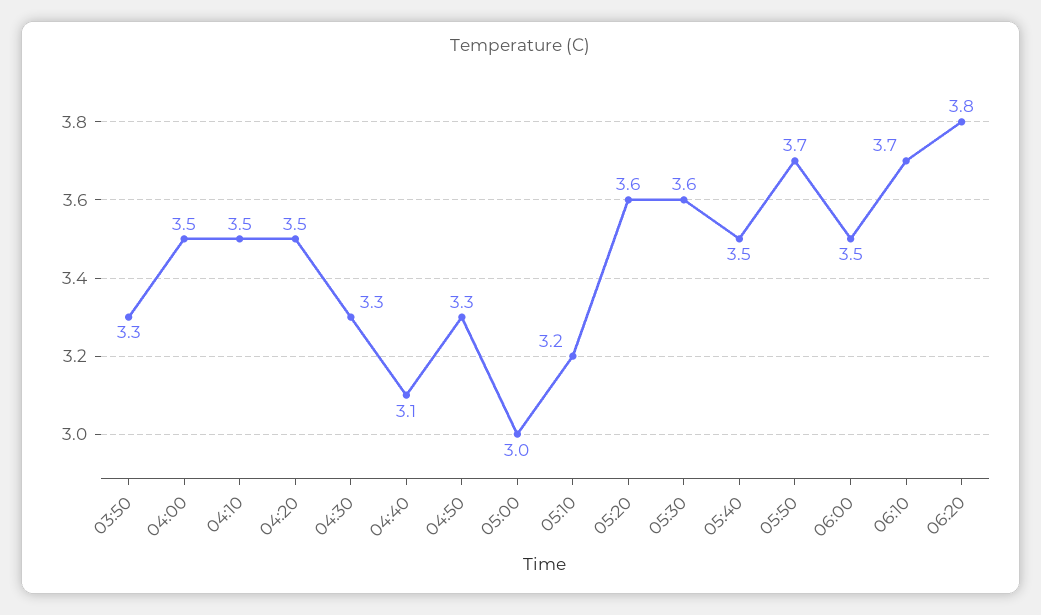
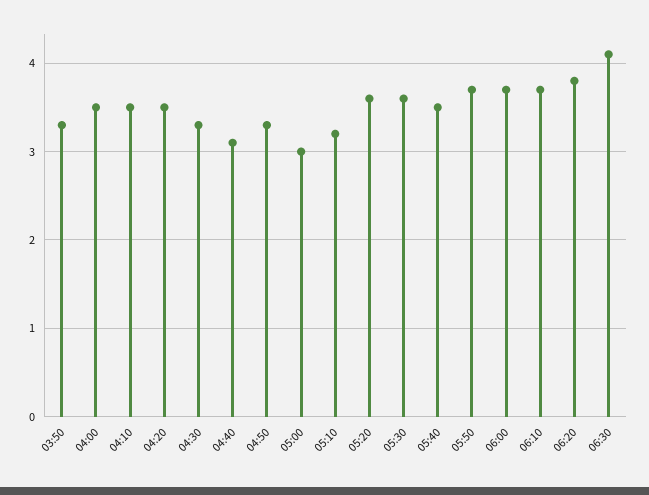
06:00: 3.5 -> 3.7
06:30: none -> 4.1

